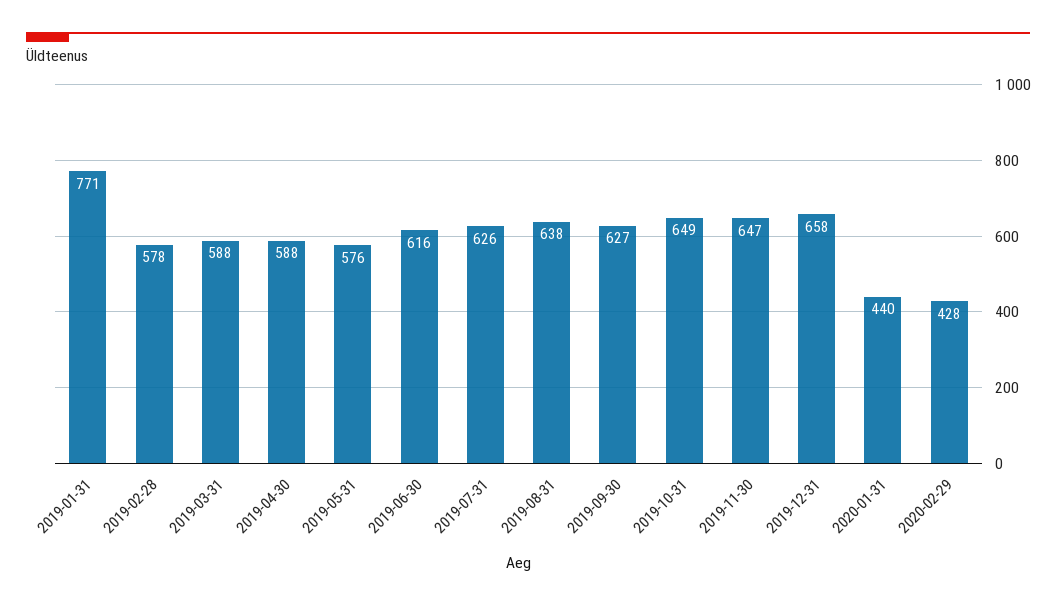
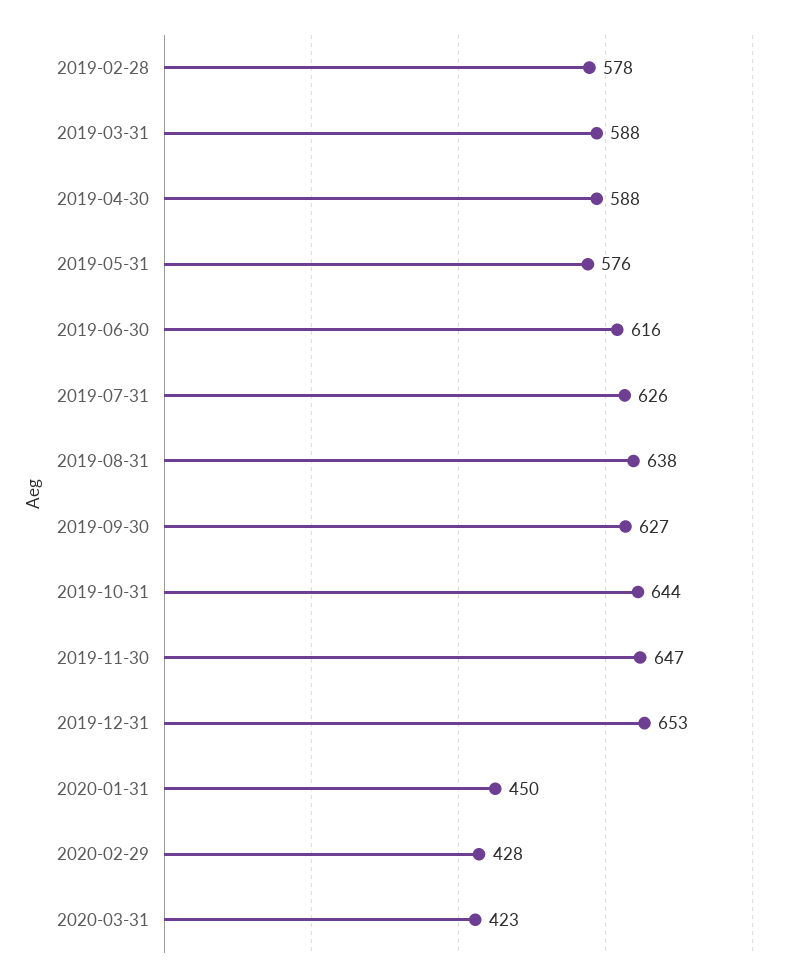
2019-01-31: 771 -> none
2019-10-31: 649 -> 644
2019-12-31: 658 -> 653
2020-01-31: 440 -> 450
2020-03-31: none -> 423

